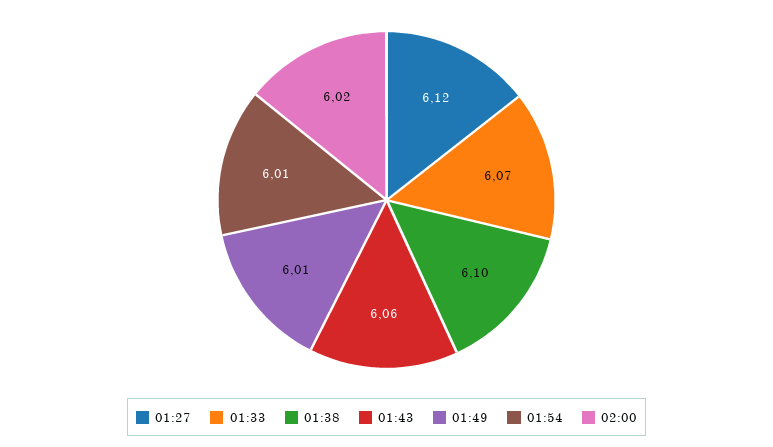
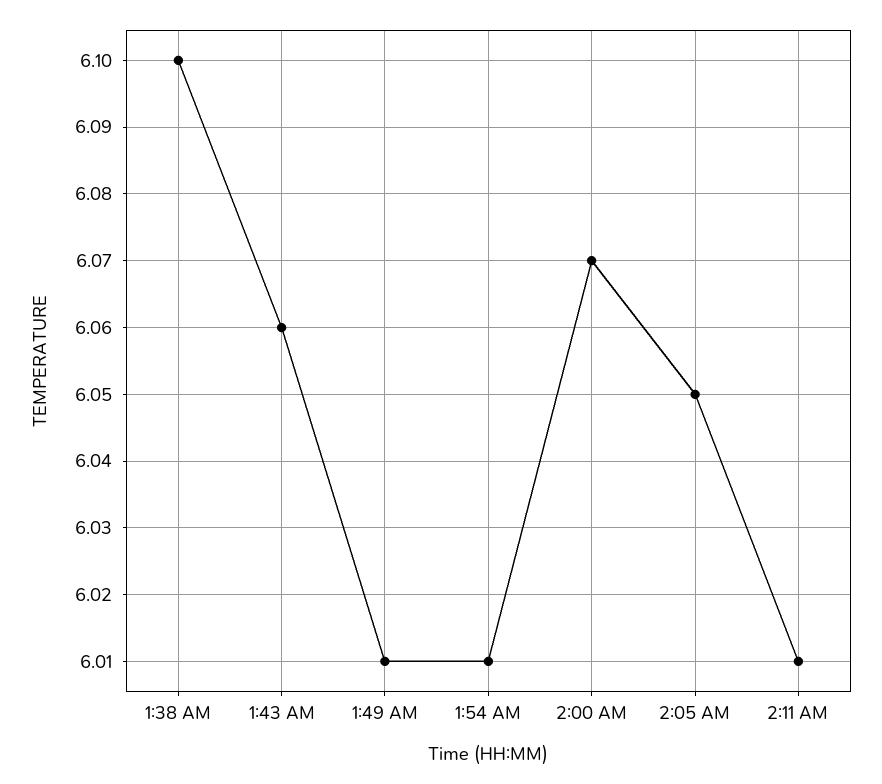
01:27: 6.12 -> none
01:33: 6.07 -> none
02:00: 6.02 -> 6.07
2:05 AM: none -> 6.05
2:11 AM: none -> 6.01

